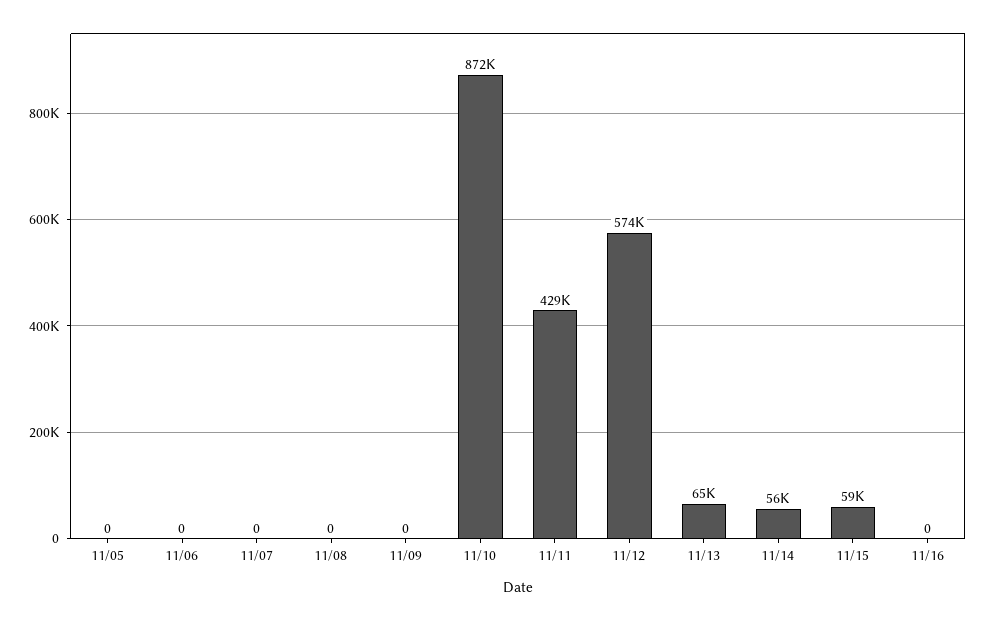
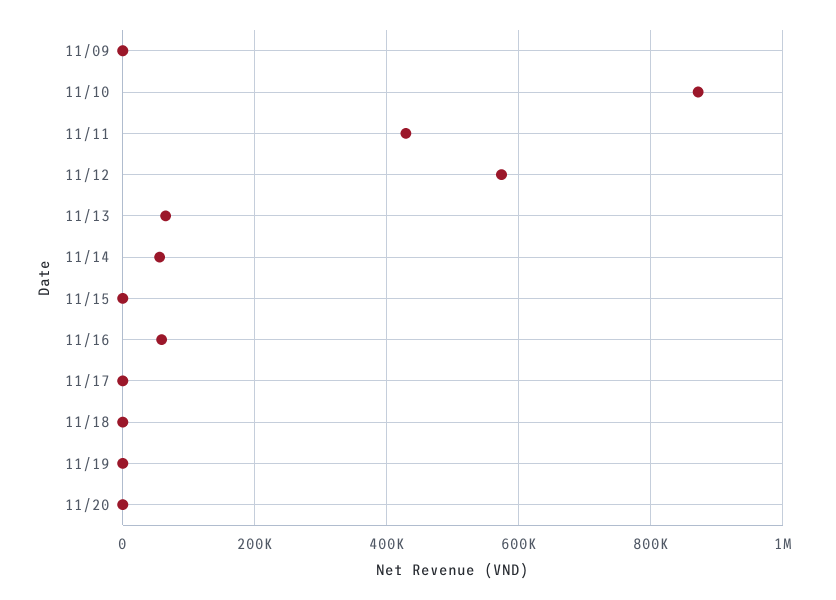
11/05: 0 -> none
11/06: 0 -> none
11/07: 0 -> none
11/08: 0 -> none
11/15: 59000 -> 0
11/16: 0 -> 60000
11/17: none -> 0
11/18: none -> 0
11/19: none -> 0
11/20: none -> 0

